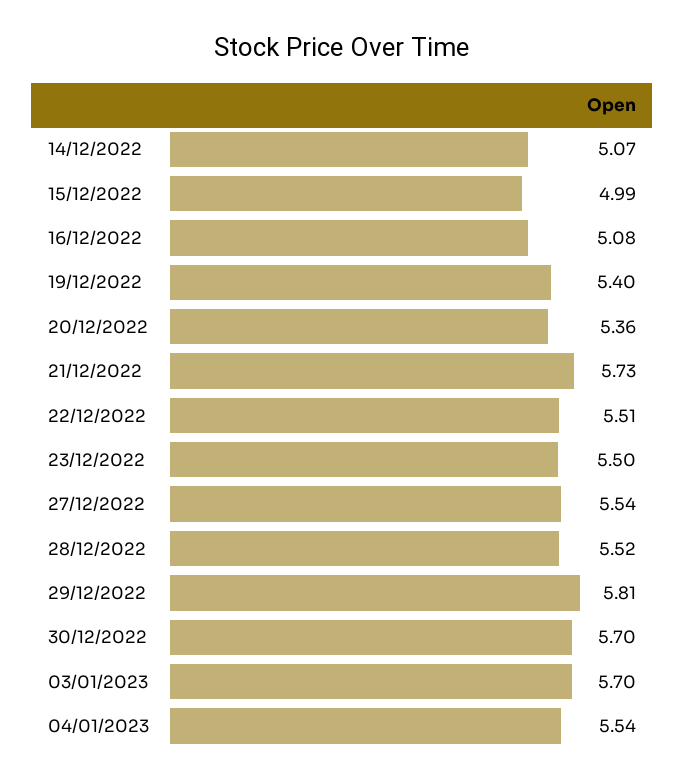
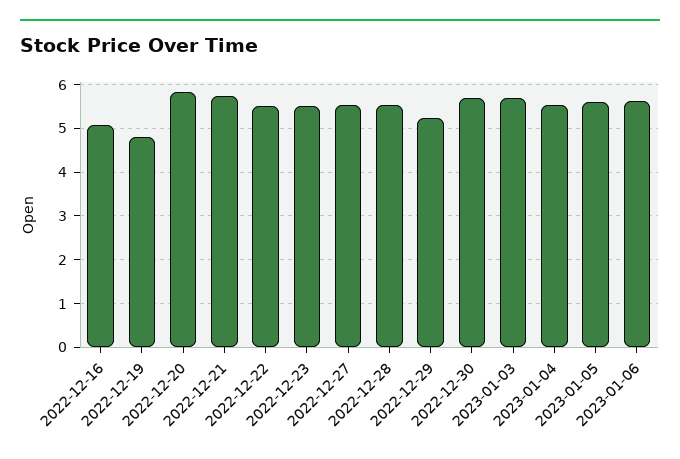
14/12/2022: 5.07 -> none
15/12/2022: 4.99 -> none
19/12/2022: 5.4 -> 4.8
20/12/2022: 5.36 -> 5.8
29/12/2022: 5.81 -> 5.2
2023-01-05: none -> 5.6
2023-01-06: none -> 5.6

